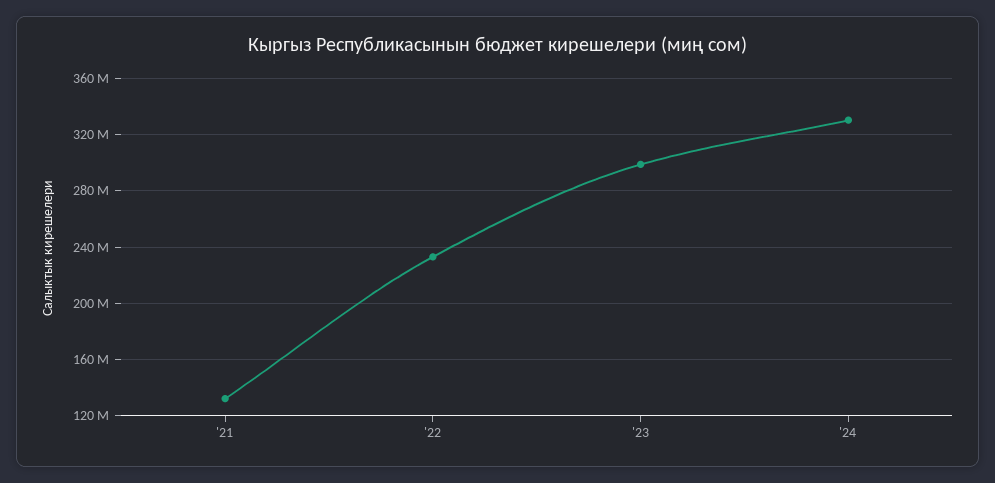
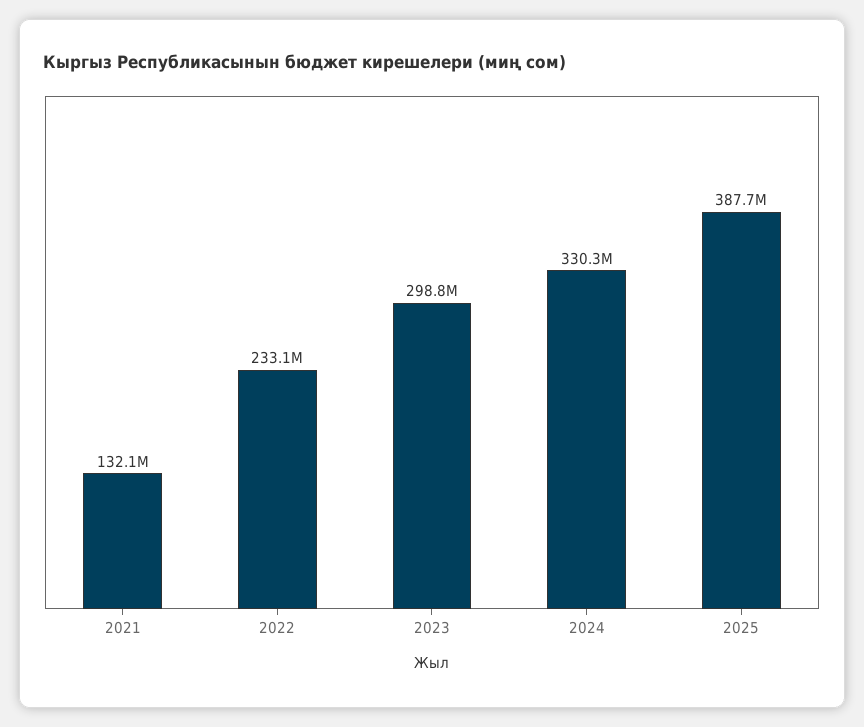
2025: none -> 387700000

